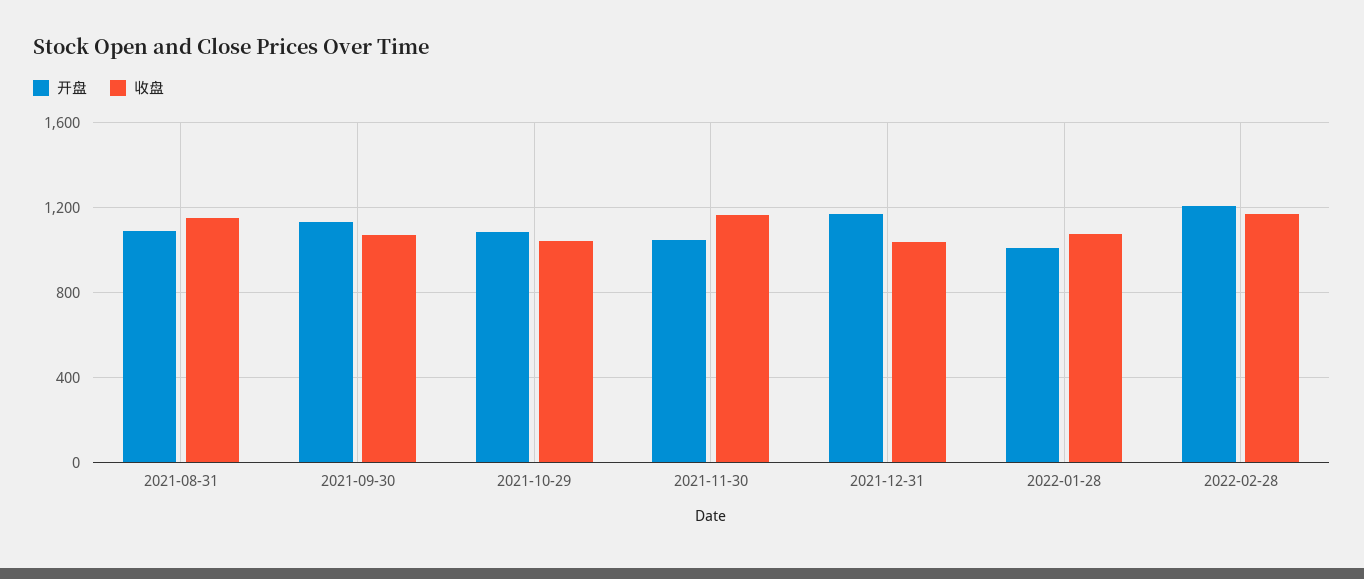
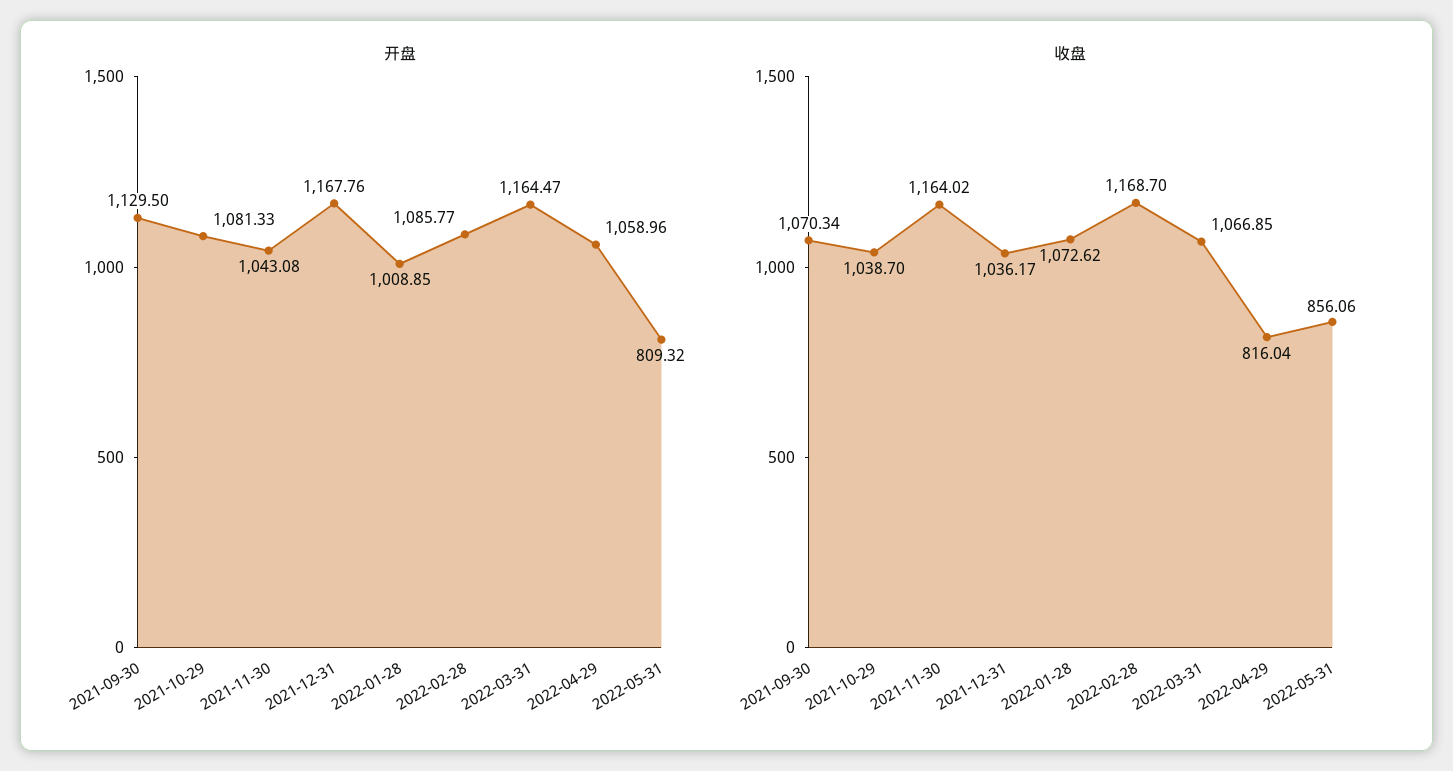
开盘, 2021-08-31: 1100 -> none
收盘, 2021-08-31: 1150 -> none
开盘, 2022-02-28: 1200 -> 1085.77
开盘, 2022-03-31: none -> 1164.47
开盘, 2022-04-29: none -> 1058.96
开盘, 2022-05-31: none -> 809.32
收盘, 2022-03-31: none -> 1066.85
收盘, 2022-04-29: none -> 816.04
收盘, 2022-05-31: none -> 856.06

